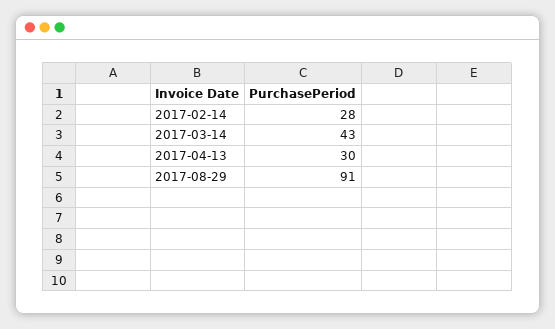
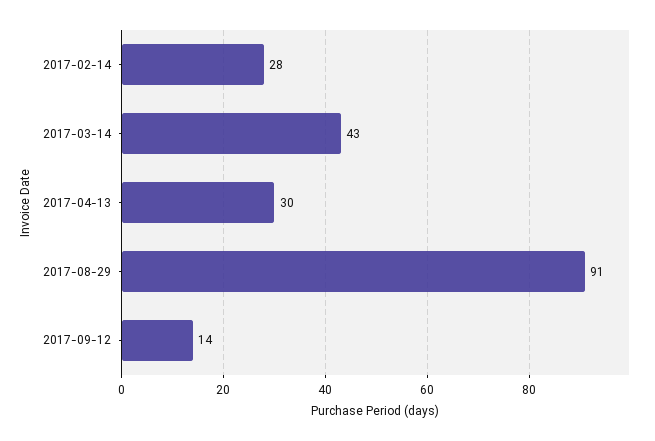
2017-09-12: none -> 14

